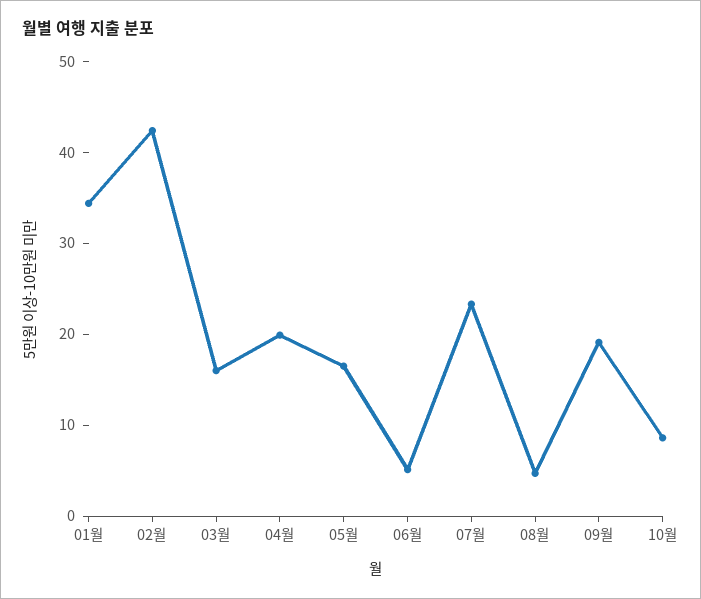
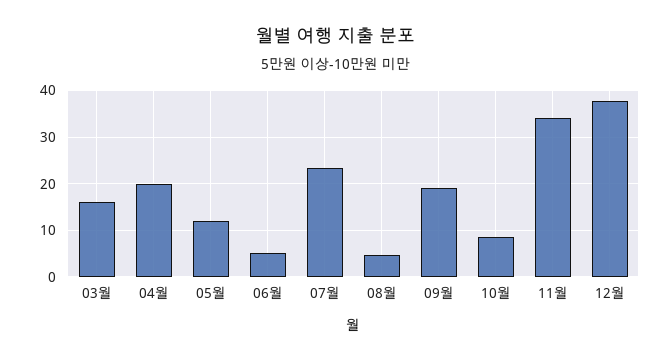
01월: 34 -> none
02월: 42 -> none
05월: 16 -> 12
11월: none -> 34
12월: none -> 38

